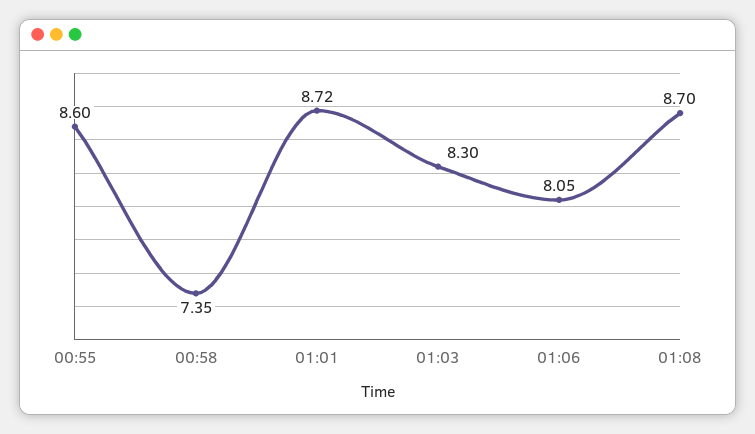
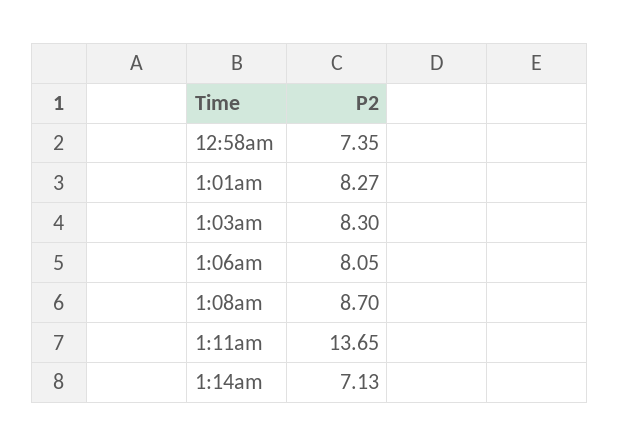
00:55: 8.6 -> none
01:01: 8.72 -> 8.27
1:11am: none -> 13.65
1:14am: none -> 7.13

